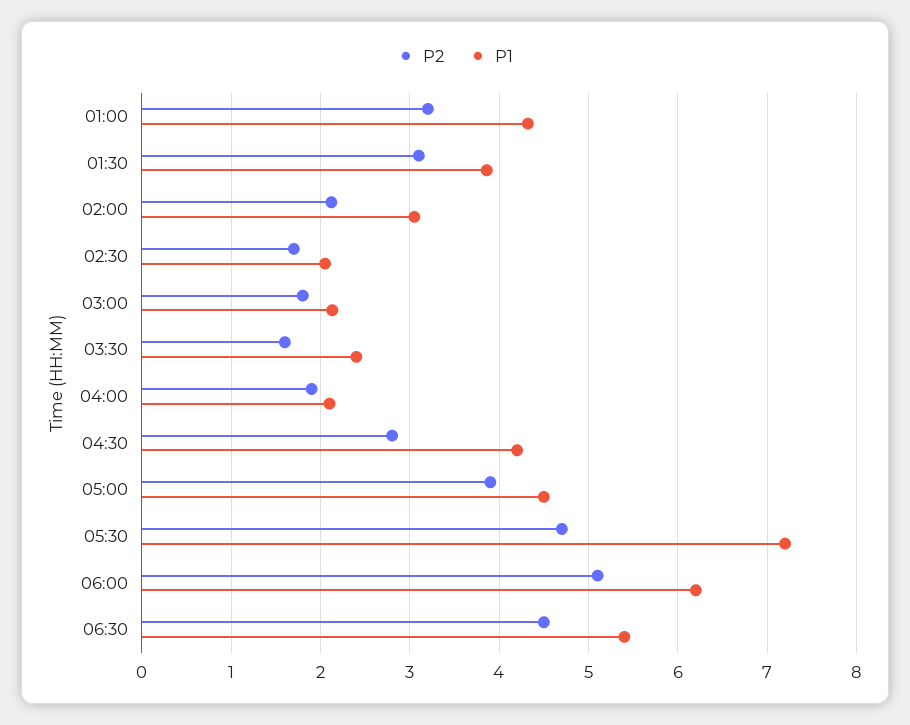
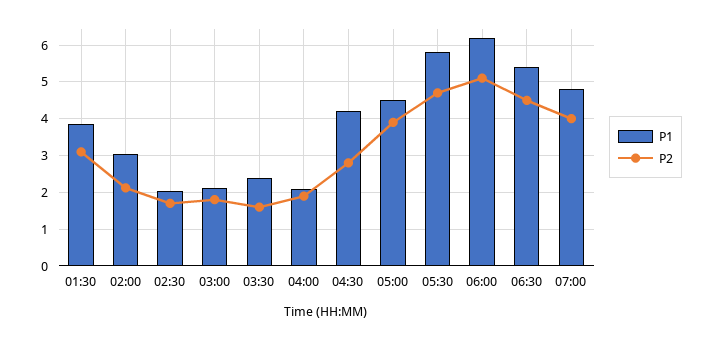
P2, 01:00: 3.2 -> none
P1, 01:00: 4.3 -> none
P1, 05:30: 7.2 -> 5.8
P1, 07:00: none -> 4.8
P2, 07:00: none -> 4

